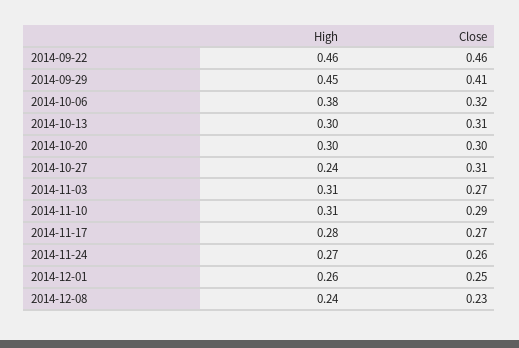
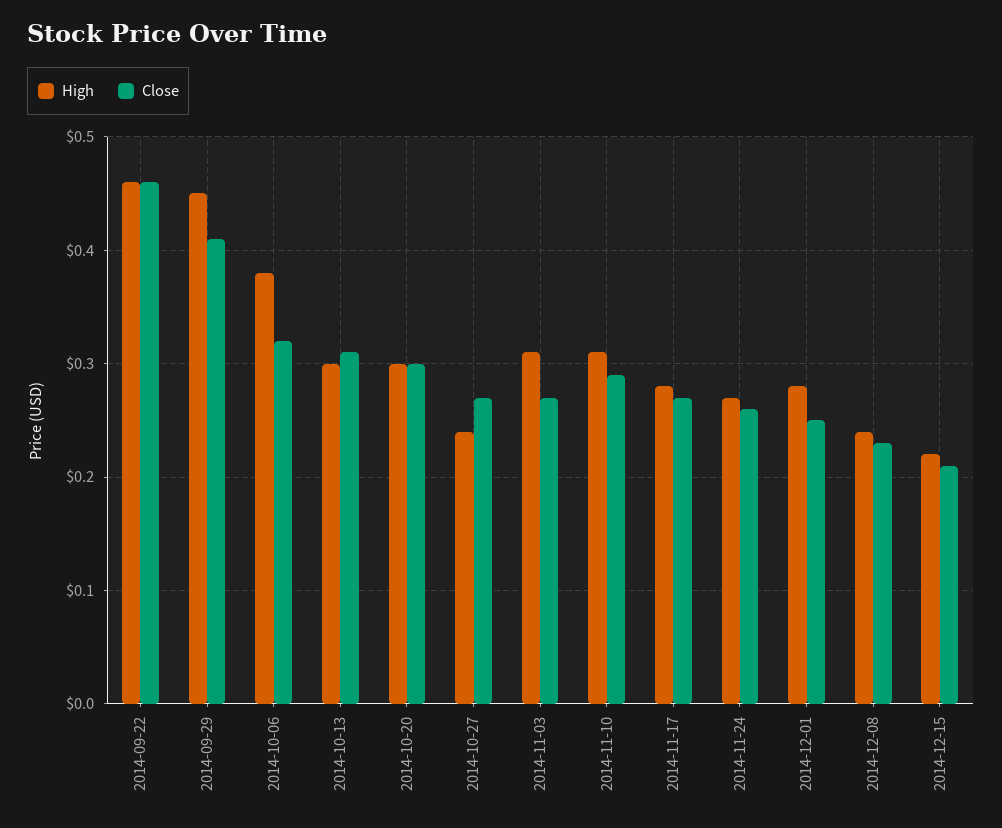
Close, 2014-10-27: 0.31 -> 0.27
High, 2014-12-01: 0.26 -> 0.28
High, 2014-12-15: none -> 0.22
Close, 2014-12-15: none -> 0.21

